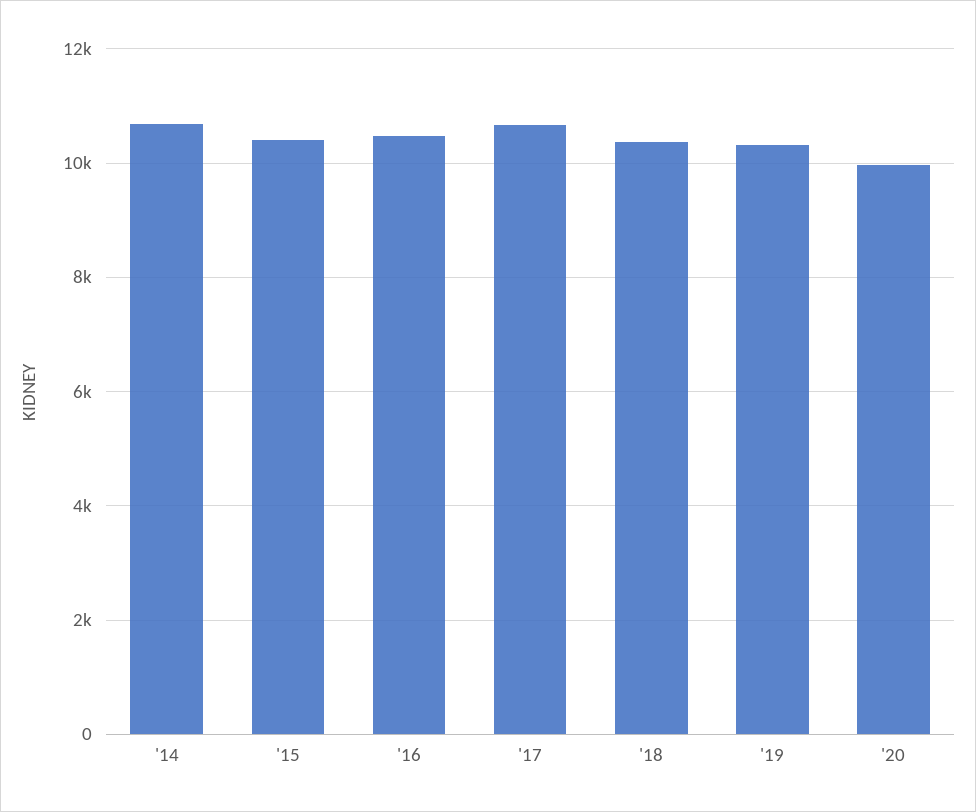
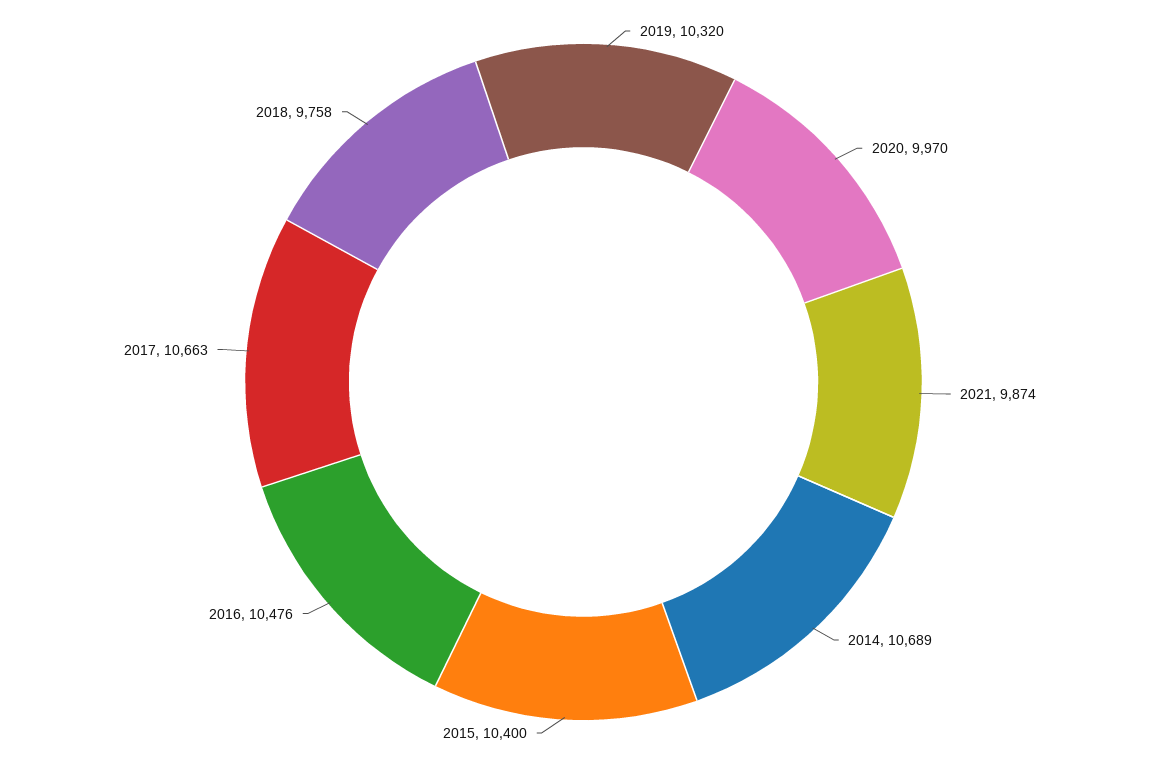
'18: 10400 -> 9758
2021: none -> 9874

